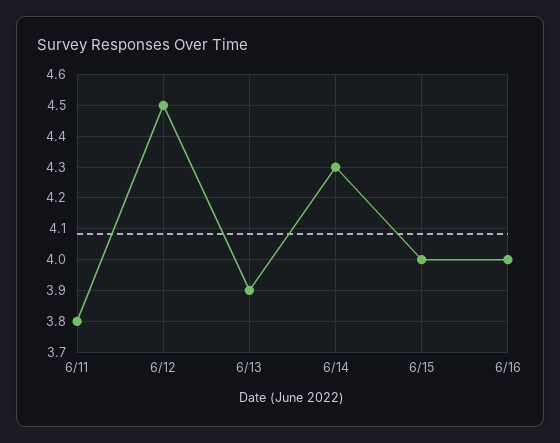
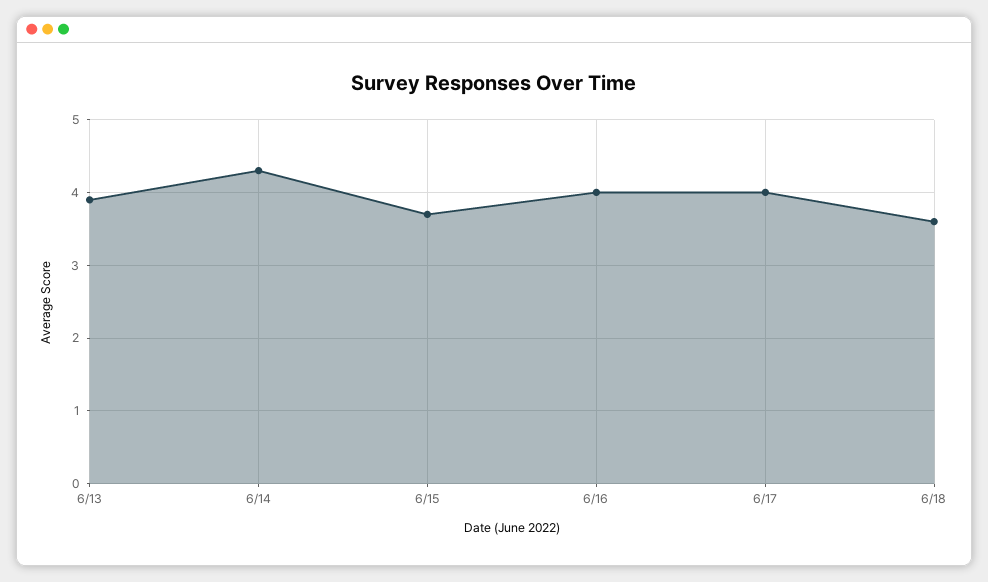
6/11: 3.8 -> none
6/12: 4.5 -> none
6/15: 4 -> 3.7
6/17: none -> 4
6/18: none -> 3.6

